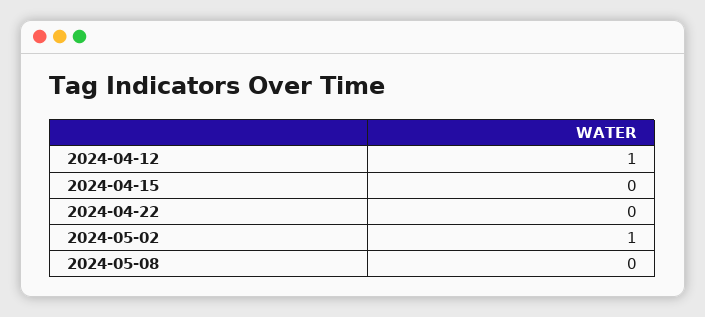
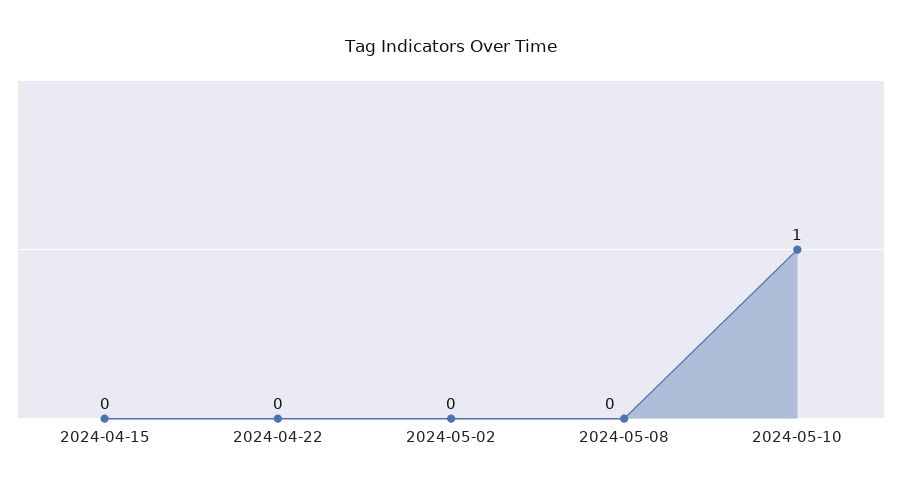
2024-04-12: 1 -> none
2024-05-02: 1 -> 0
2024-05-10: none -> 1

